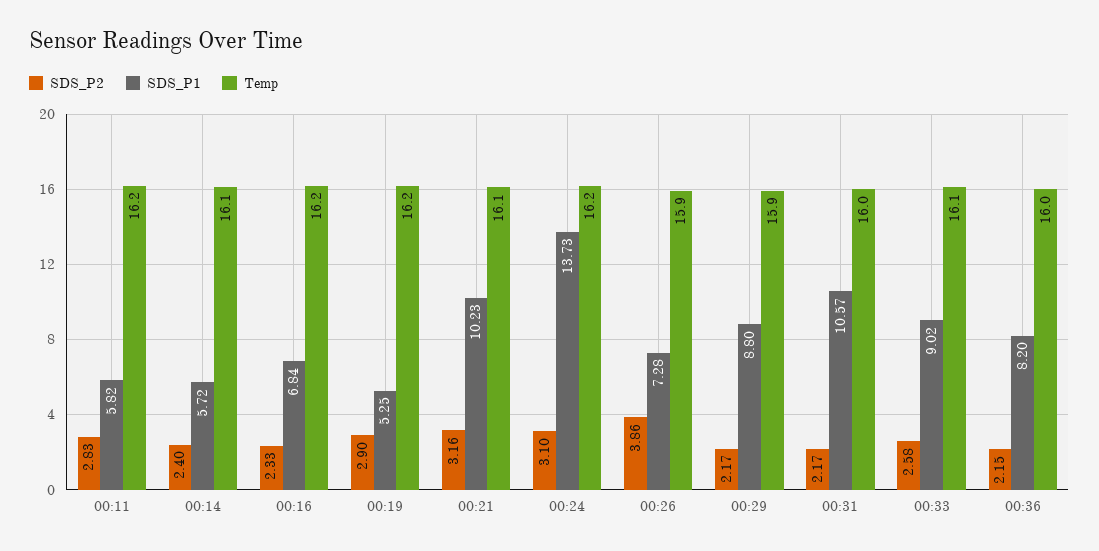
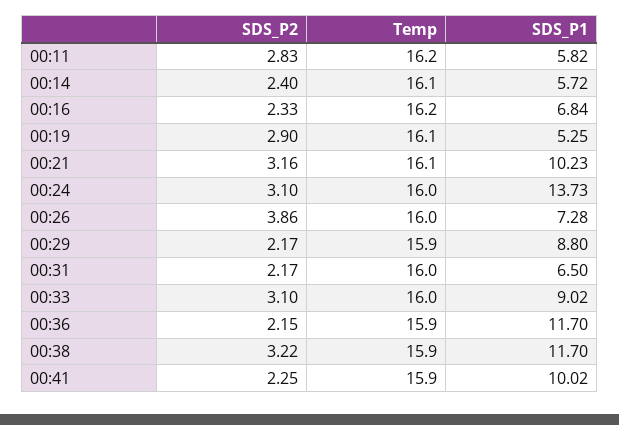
Temp, 00:19: 16.2 -> 16.1
Temp, 00:24: 16.2 -> 16
Temp, 00:26: 15.9 -> 16
SDS_P1, 00:31: 10.57 -> 6.5
SDS_P2, 00:33: 2.58 -> 3.1
Temp, 00:33: 16.1 -> 16
SDS_P1, 00:36: 8.2 -> 11.7
Temp, 00:36: 16 -> 15.9
SDS_P2, 00:38: none -> 3.22
Temp, 00:38: none -> 15.9
SDS_P1, 00:38: none -> 11.7
SDS_P2, 00:41: none -> 2.25
Temp, 00:41: none -> 15.9
SDS_P1, 00:41: none -> 10.02

